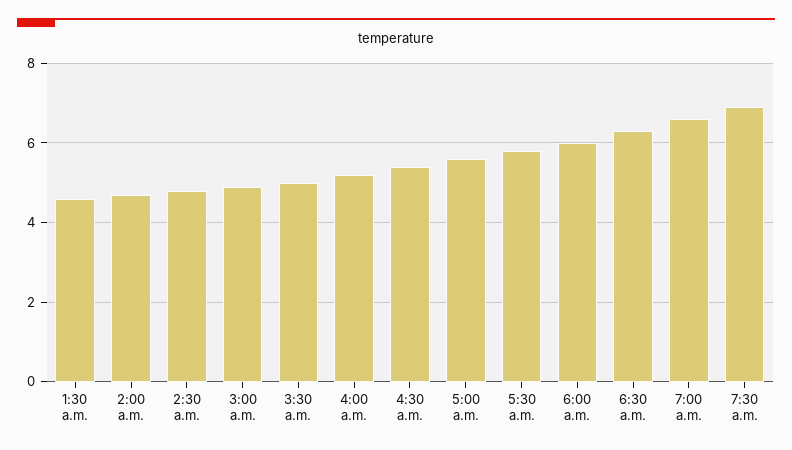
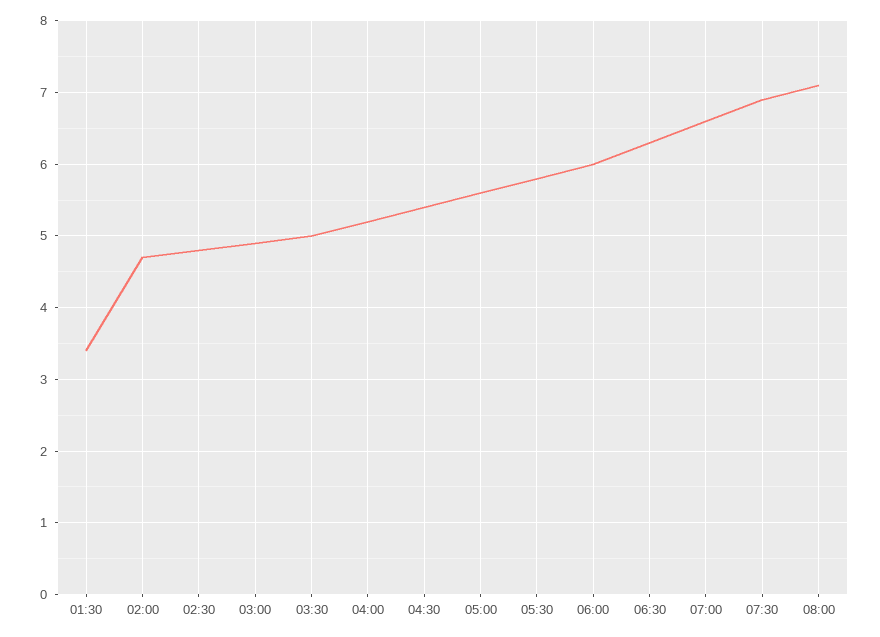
1:30 a.m.: 4.5 -> 3.4
08:00: none -> 7.1

